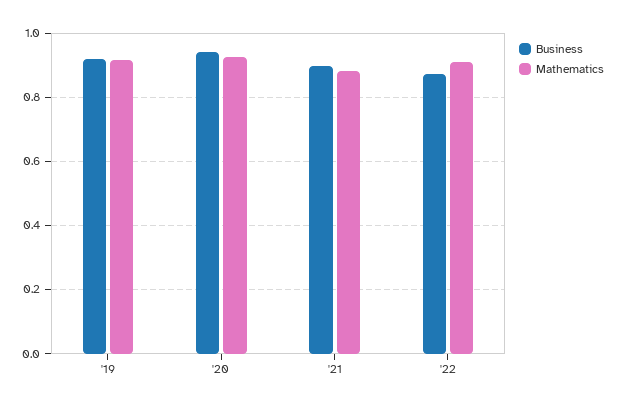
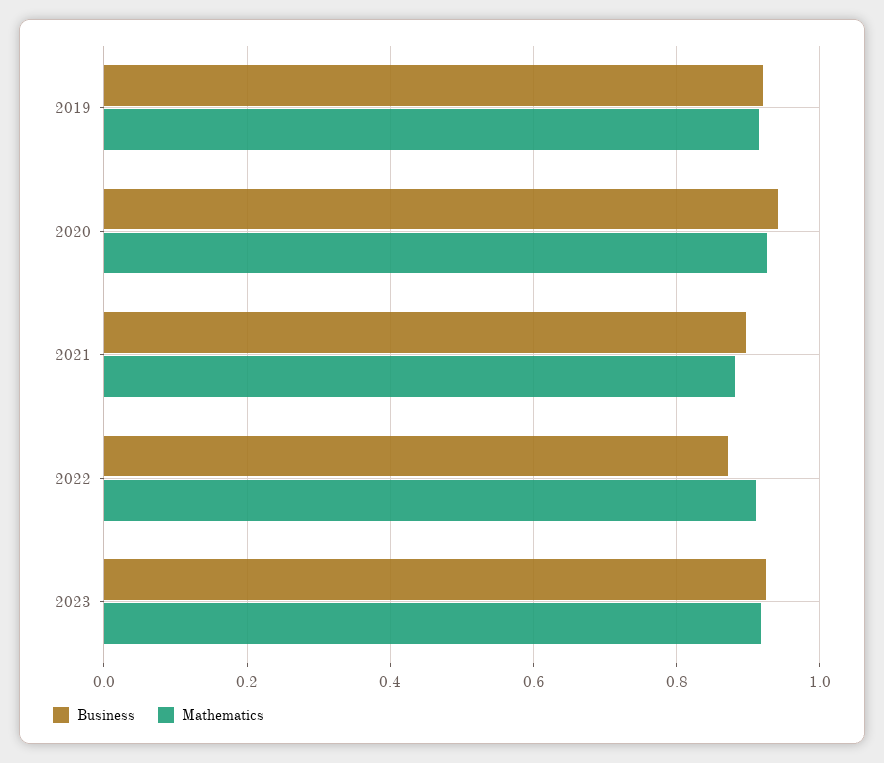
Business, 2023: none -> 0.92
Mathematics, 2023: none -> 0.92

